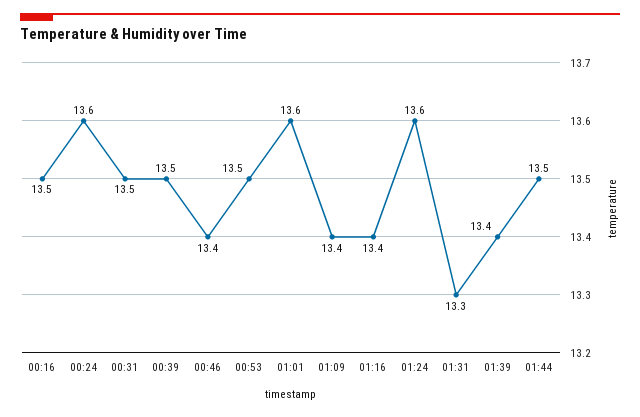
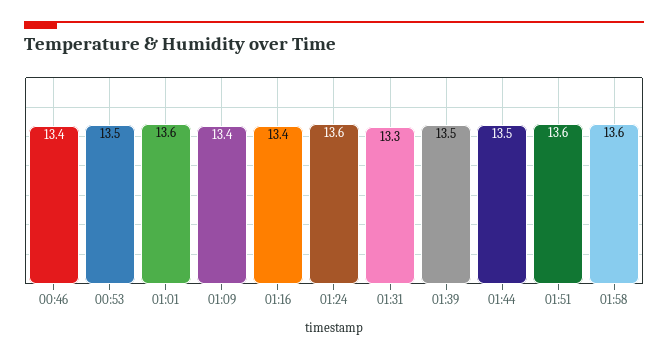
00:16: 13.5 -> none
00:24: 13.6 -> none
00:31: 13.5 -> none
00:39: 13.5 -> none
01:39: 13.4 -> 13.5
01:51: none -> 13.6
01:58: none -> 13.6

